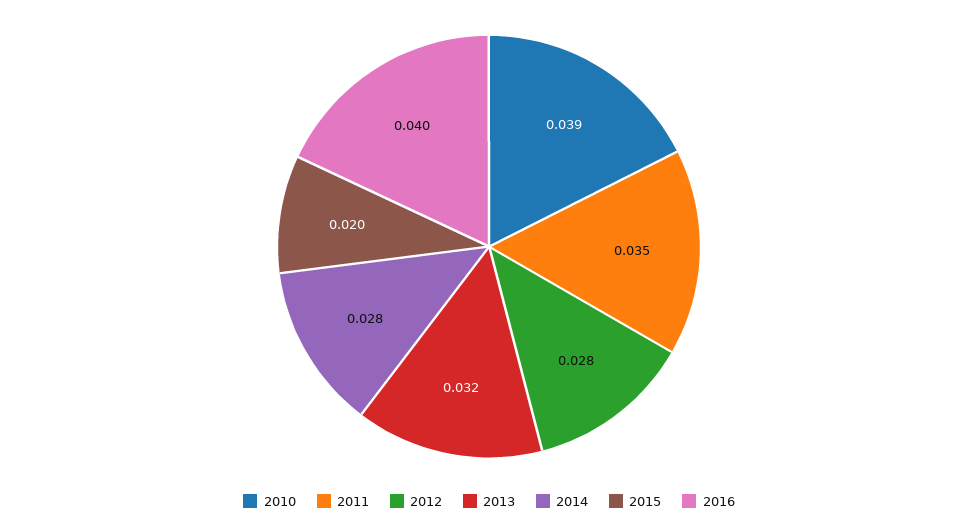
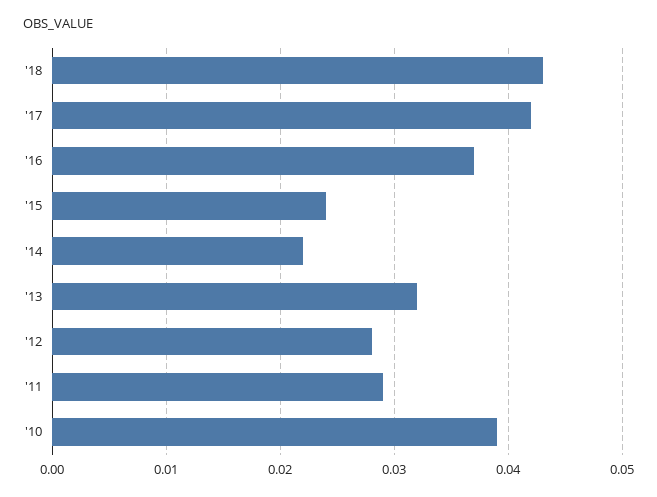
2011: 0.035 -> 0.029
2014: 0.028 -> 0.022
2015: 0.02 -> 0.024
2016: 0.04 -> 0.037
'18: none -> 0.043
'17: none -> 0.042

